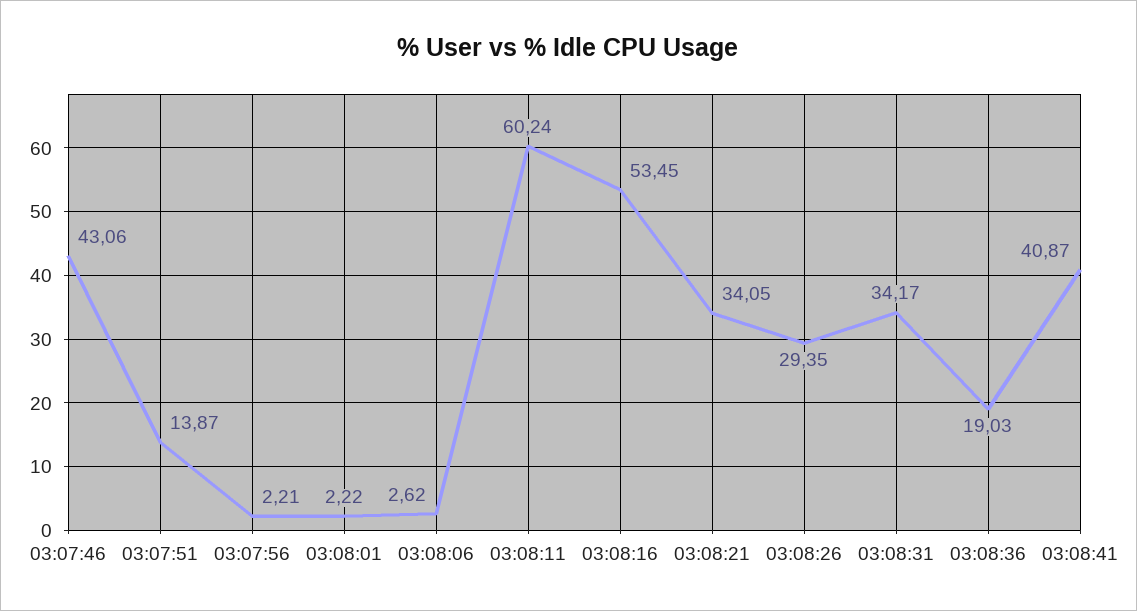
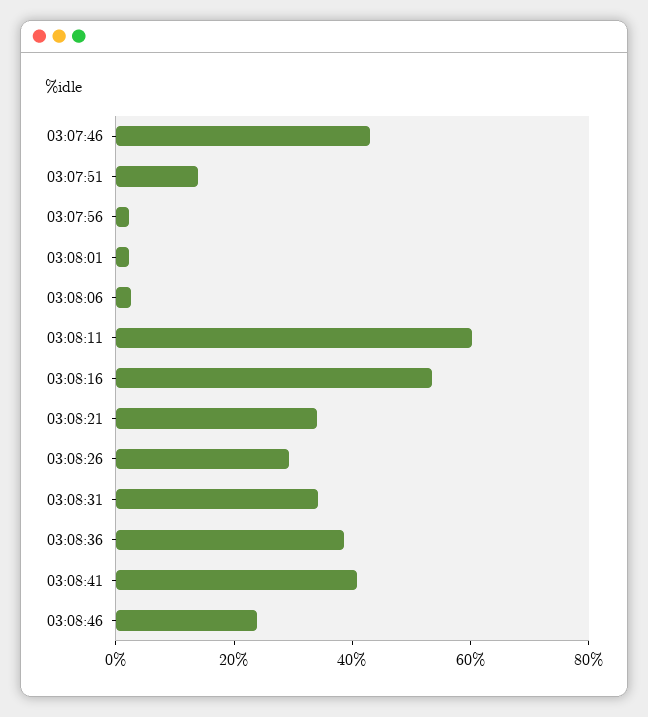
03:08:36: 19.03 -> 40
03:08:46: none -> 25

